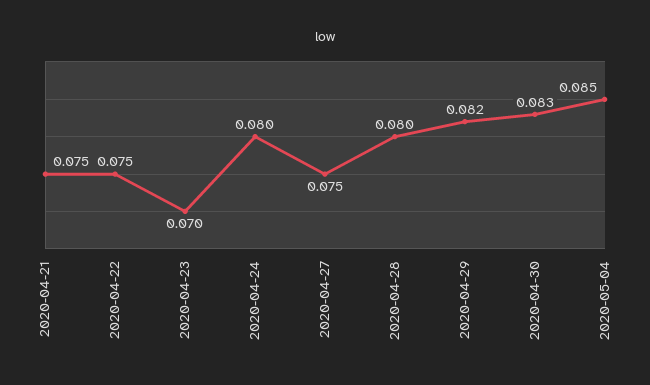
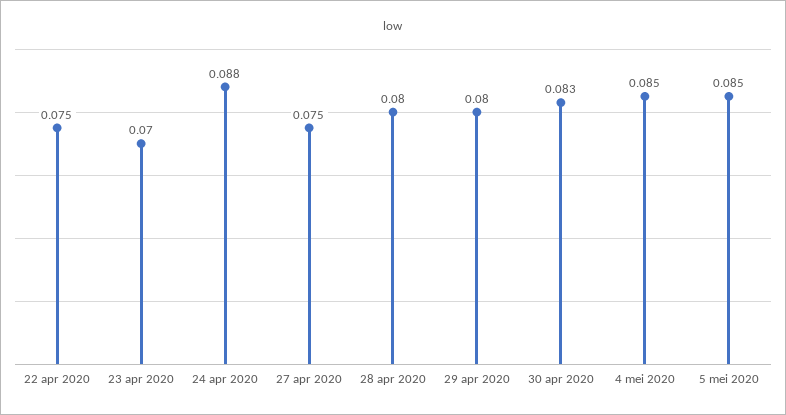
2020-04-21: 0.075 -> none
2020-04-24: 0.08 -> 0.088
2020-04-29: 0.082 -> 0.08
5 mei 2020: none -> 0.085

